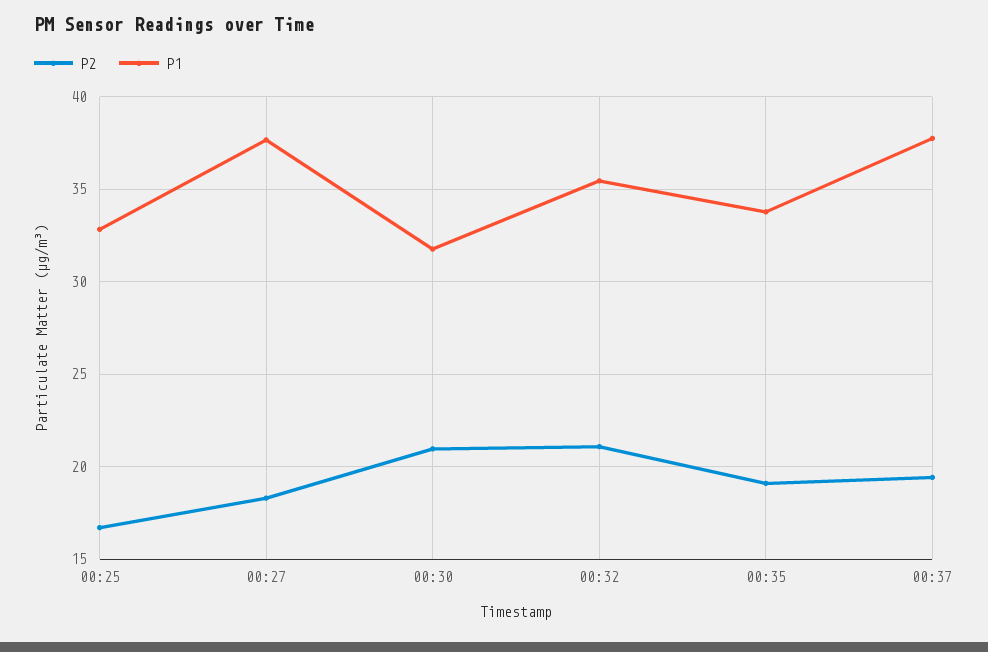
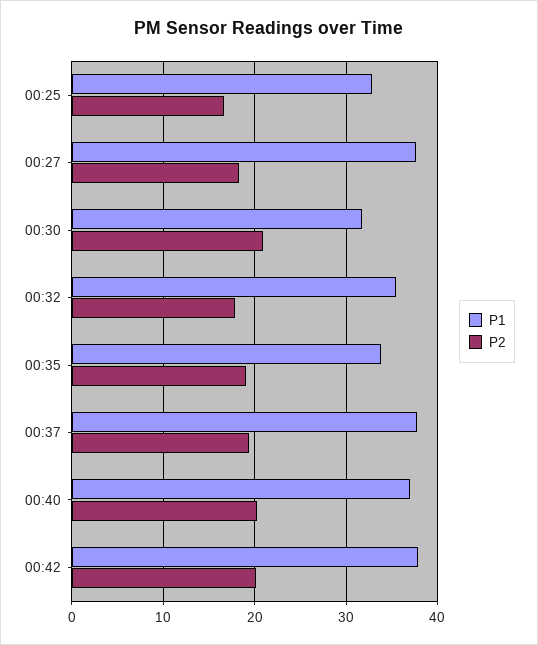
P2, 00:32: 21 -> 18
P1, 00:40: none -> 37
P2, 00:40: none -> 20
P1, 00:42: none -> 38
P2, 00:42: none -> 20

